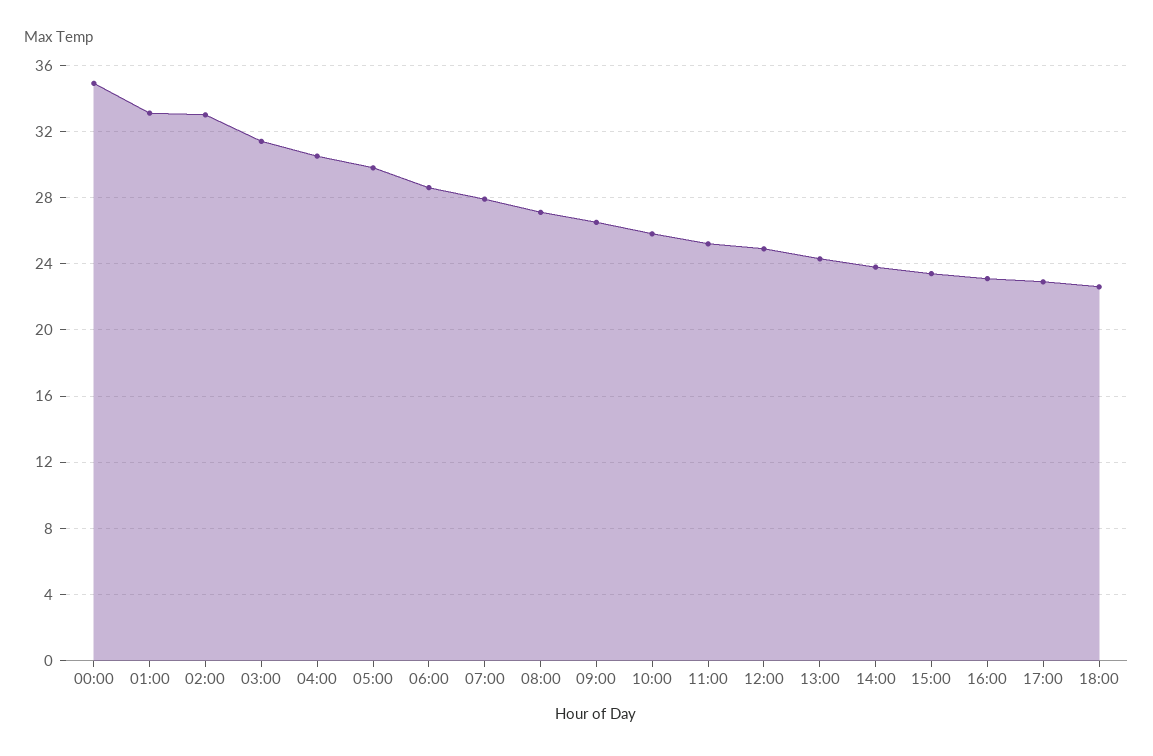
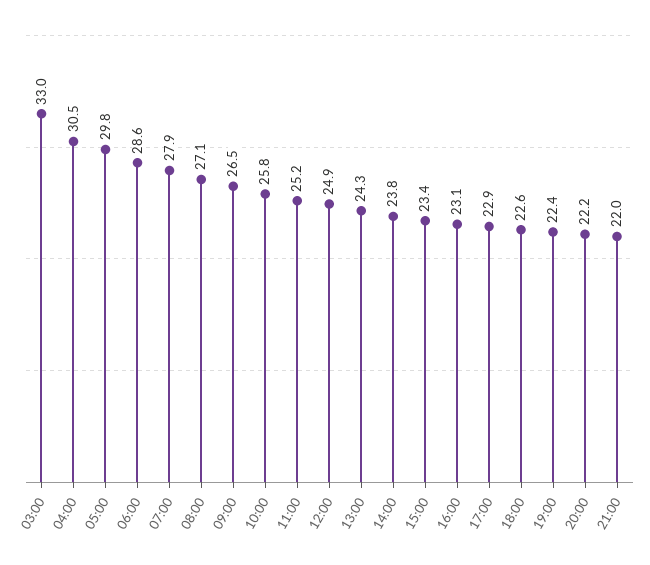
00:00: 35 -> none
01:00: 33 -> none
02:00: 33 -> none
03:00: 31.5 -> 33
19:00: none -> 22.4
20:00: none -> 22.2
21:00: none -> 22

